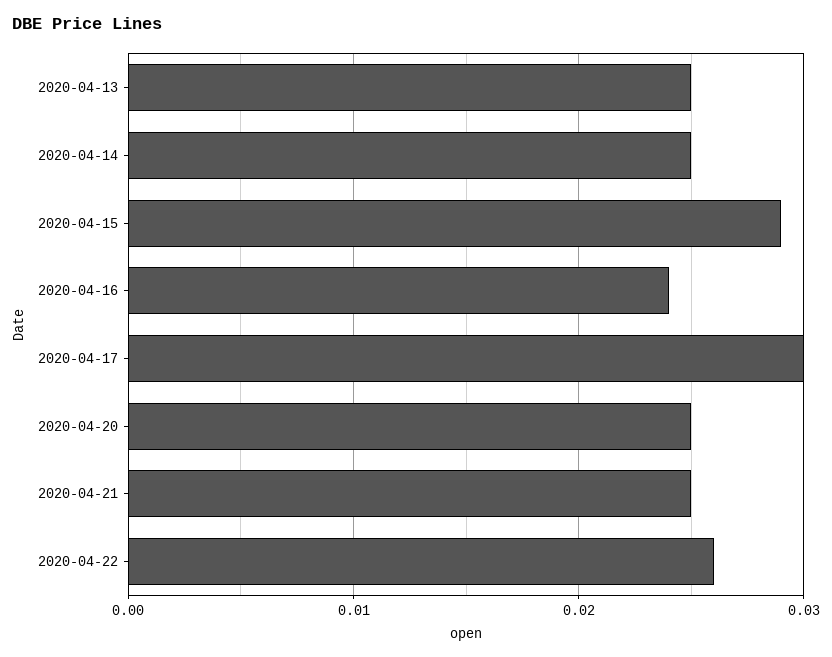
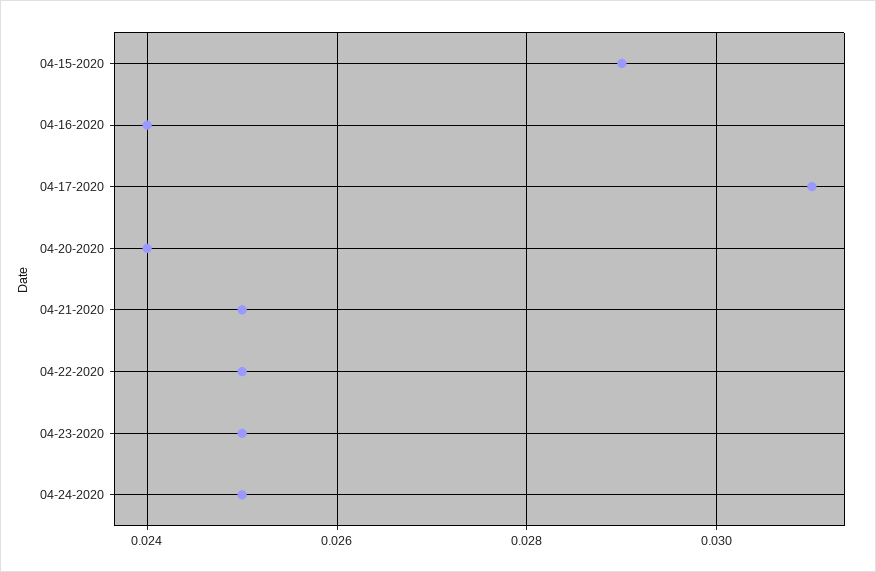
2020-04-13: 0.025 -> none
2020-04-14: 0.025 -> none
2020-04-17: 0.03 -> 0.031
2020-04-20: 0.025 -> 0.024
2020-04-22: 0.026 -> 0.025
04-23-2020: none -> 0.025
04-24-2020: none -> 0.025

